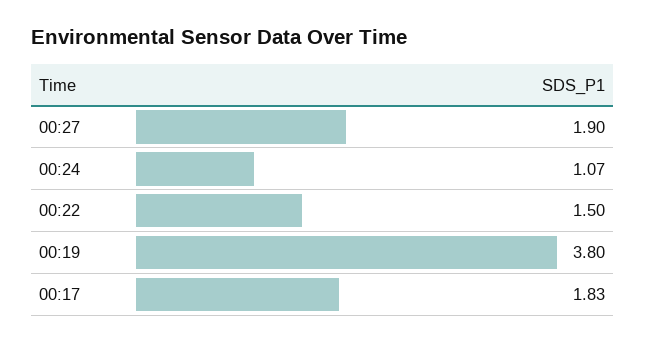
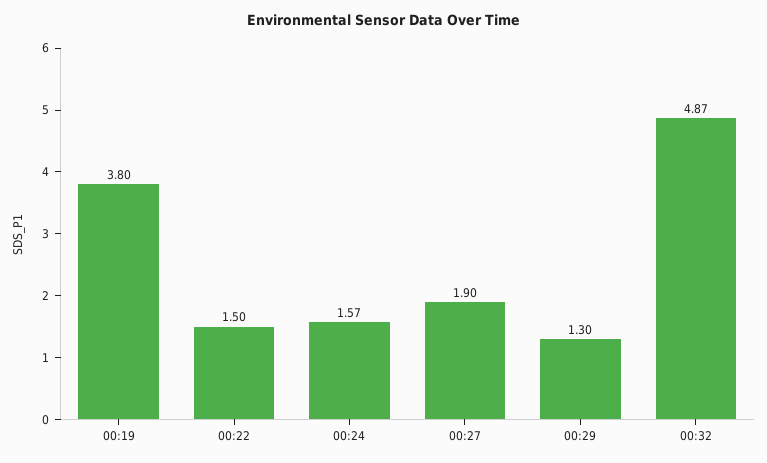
00:24: 1.07 -> 1.57
00:17: 1.83 -> none
00:29: none -> 1.3
00:32: none -> 4.87

